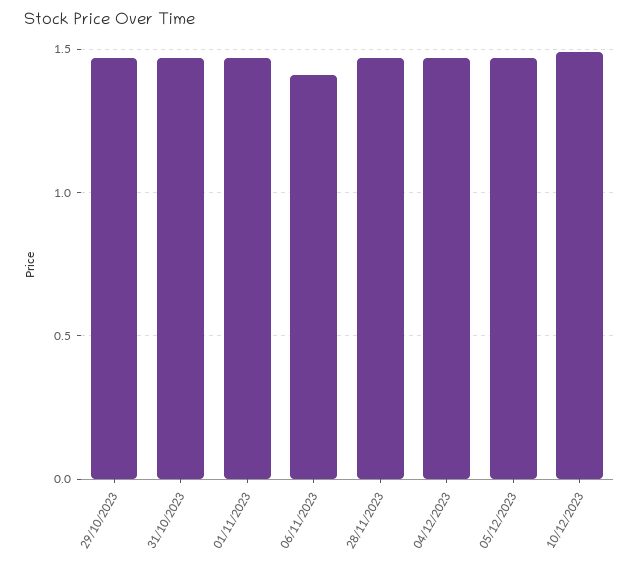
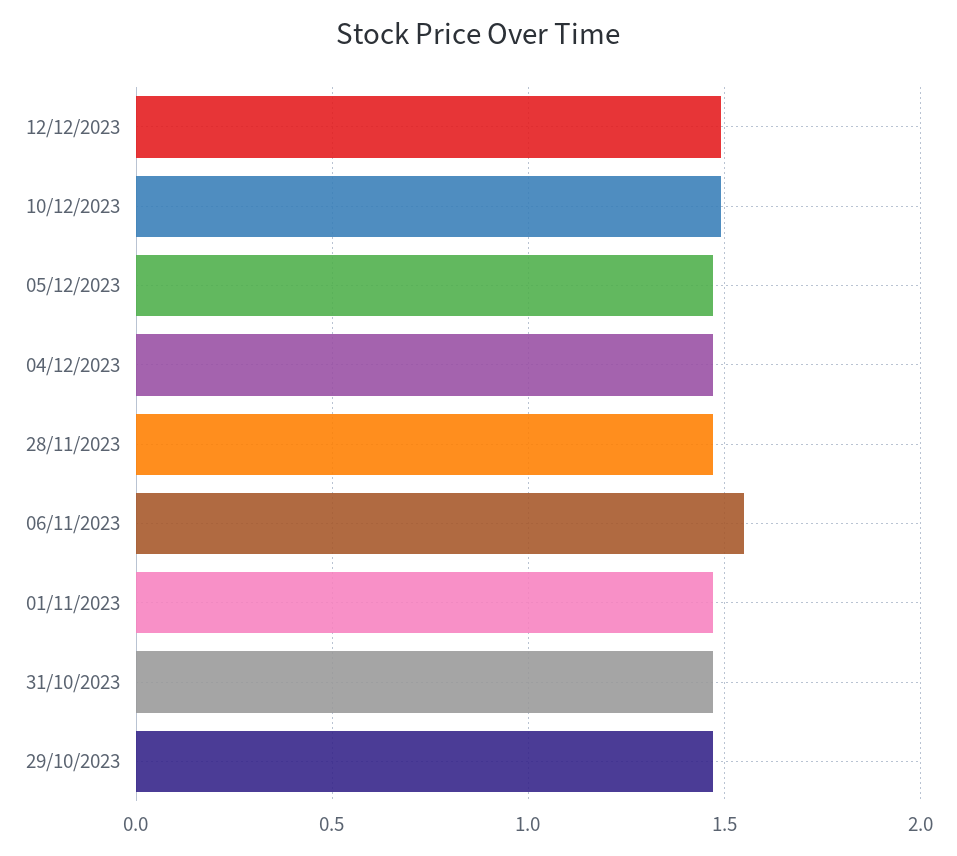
06/11/2023: 1.4 -> 1.55
12/12/2023: none -> 1.5

